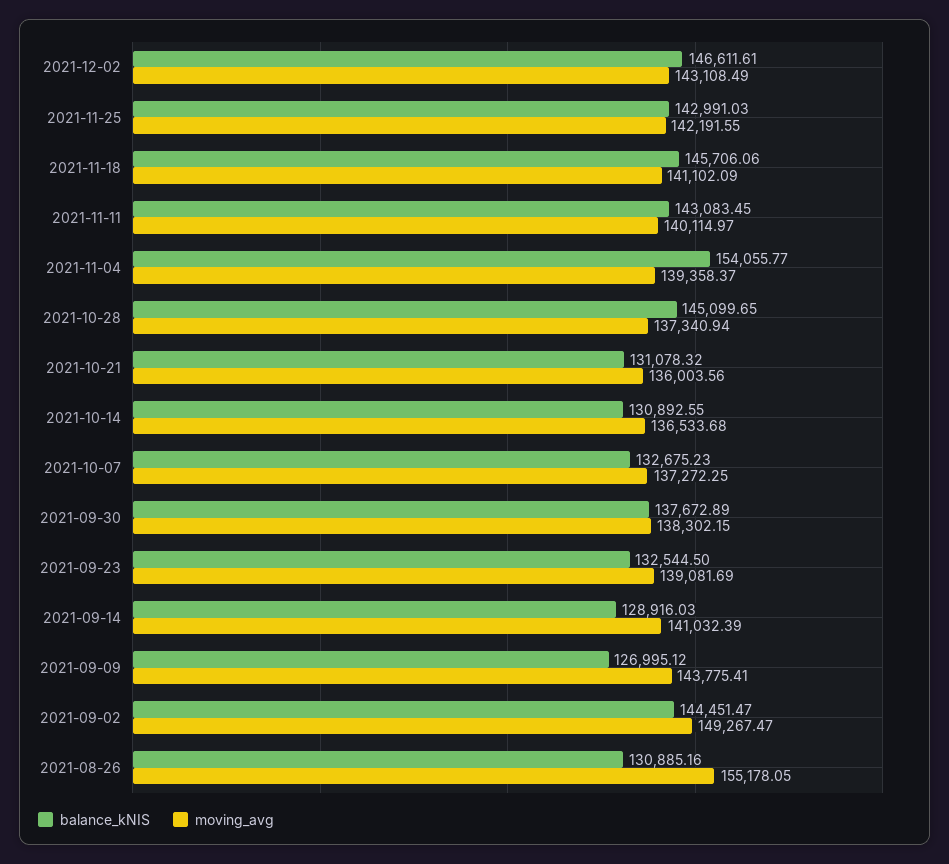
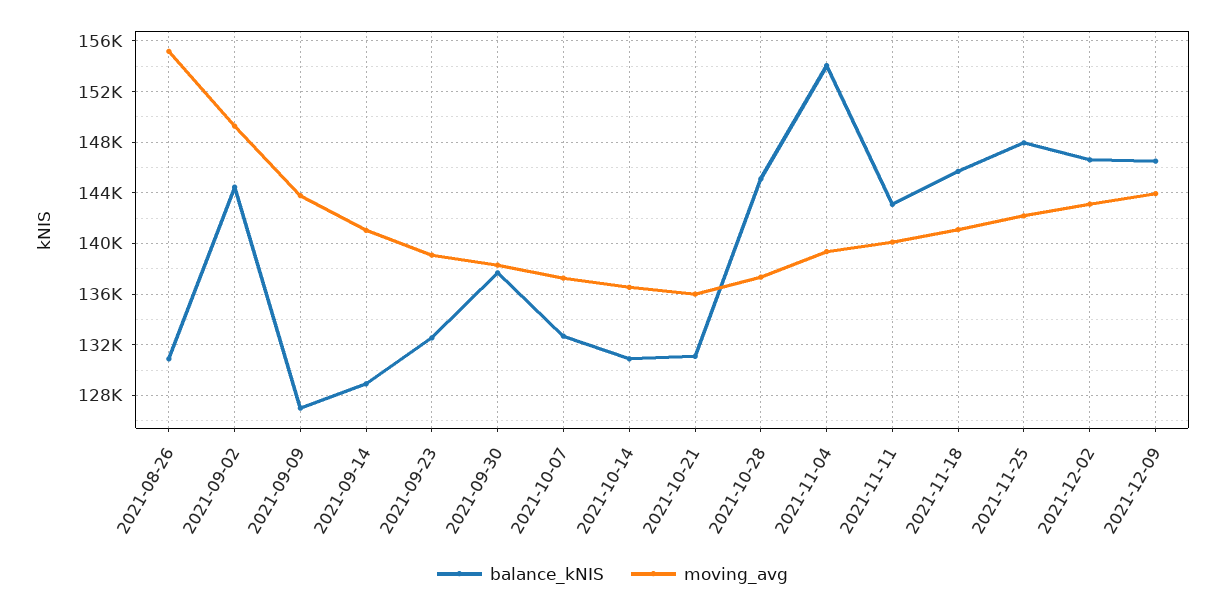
balance_kNIS, 2021-11-25: 142991.03 -> 148000
balance_kNIS, 2021-12-09: none -> 146500
moving_avg, 2021-12-09: none -> 144000

